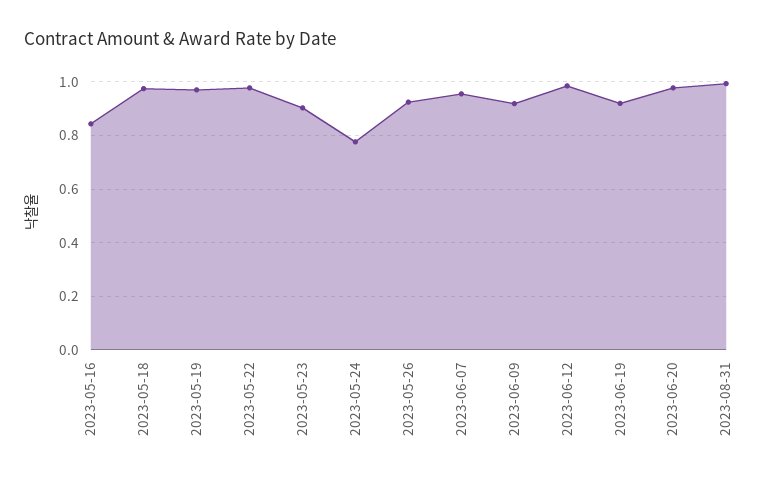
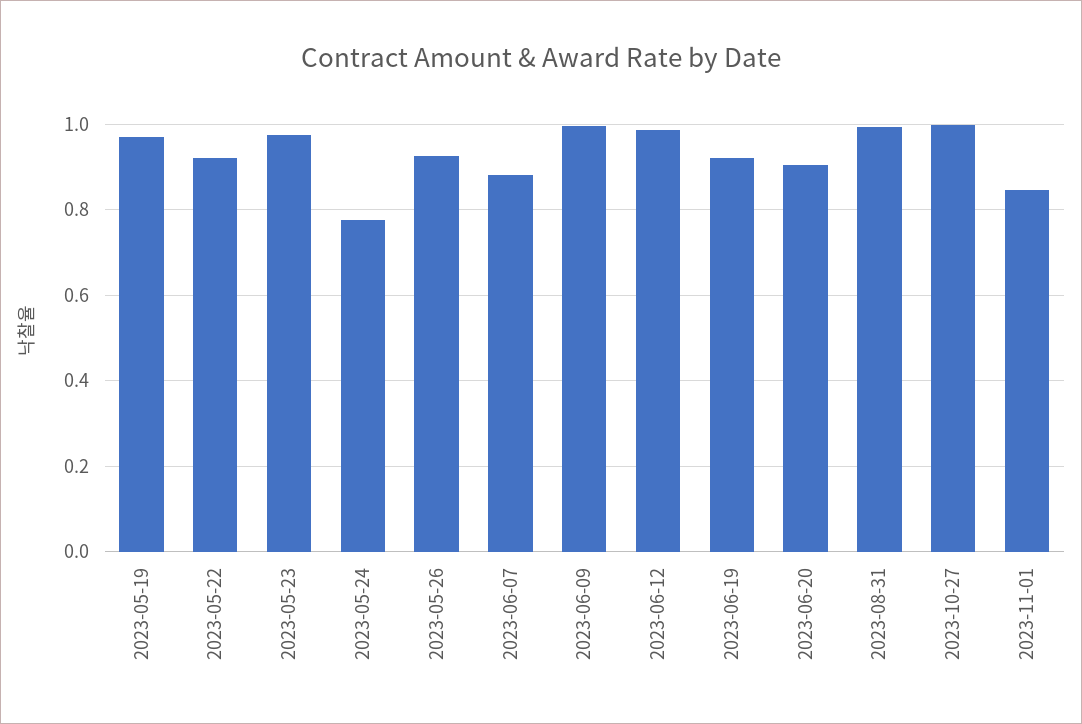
2023-05-16: 0.85 -> none
2023-05-18: 0.975 -> none
2023-05-22: 0.975 -> 0.92
2023-05-23: 0.9 -> 0.98
2023-06-07: 0.95 -> 0.88
2023-06-09: 0.925 -> 1
2023-06-20: 0.975 -> 0.9
2023-10-27: none -> 1
2023-11-01: none -> 0.84

